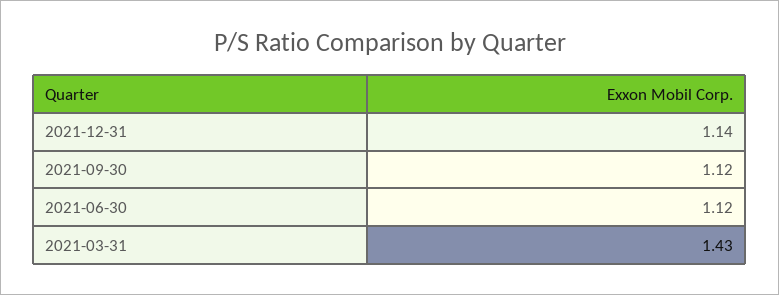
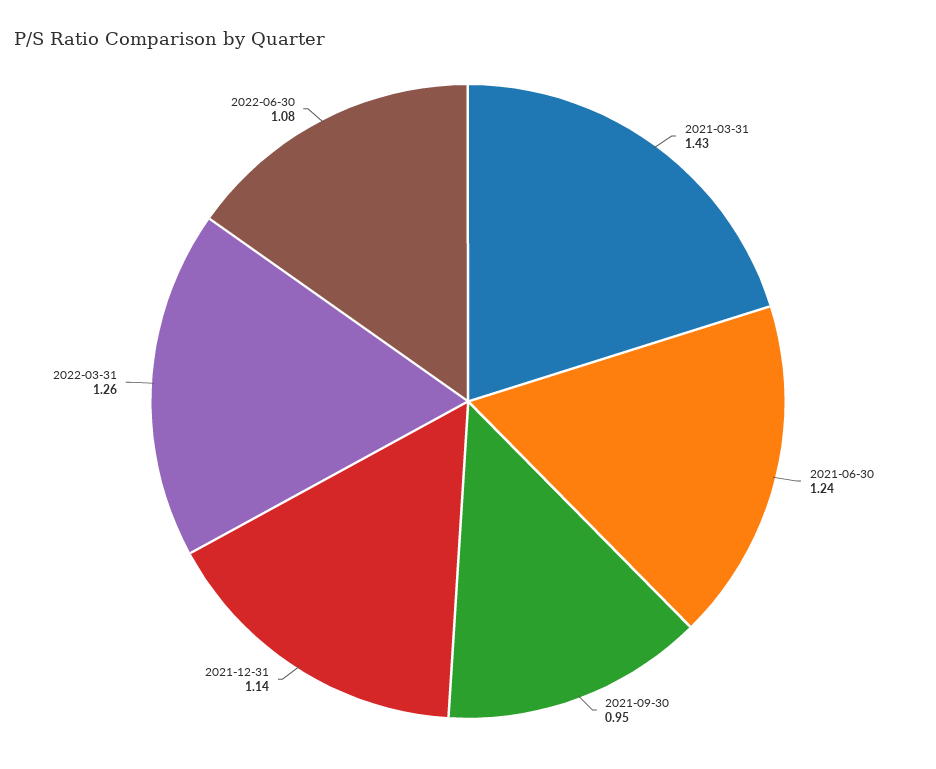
2021-09-30: 1.12 -> 0.95
2021-06-30: 1.12 -> 1.24
2022-03-31: none -> 1.26
2022-06-30: none -> 1.08

